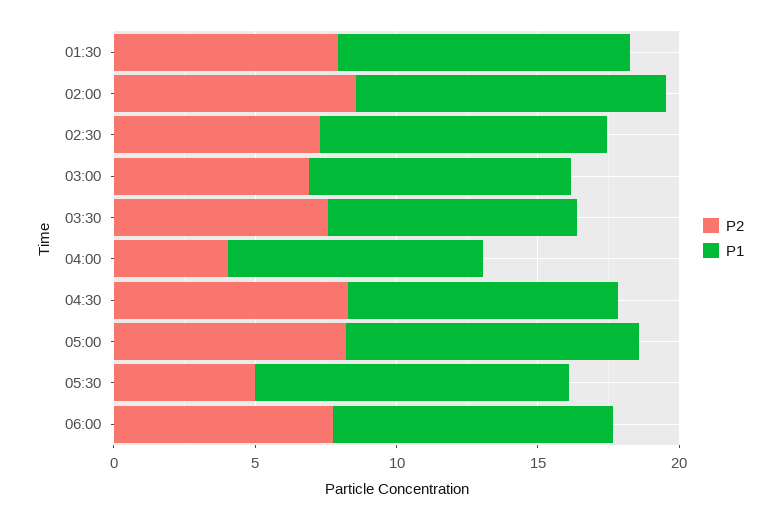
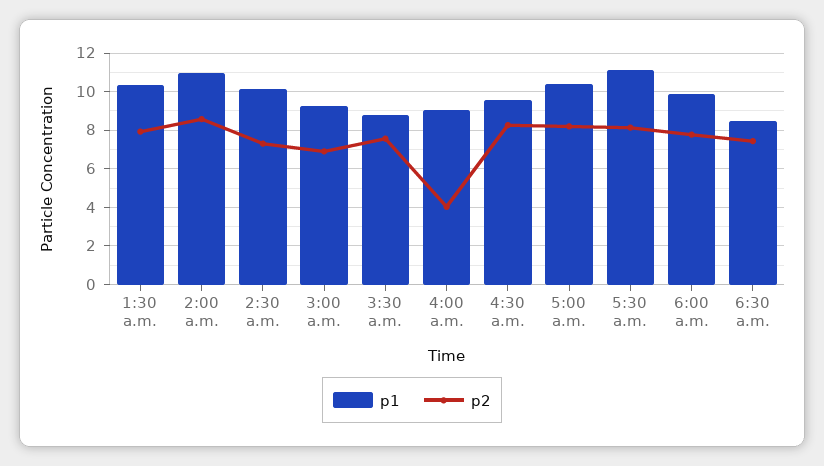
P2, 05:30: 5 -> 8
P1, 6:30 a.m.: none -> 8.5
P2, 6:30 a.m.: none -> 7.5

